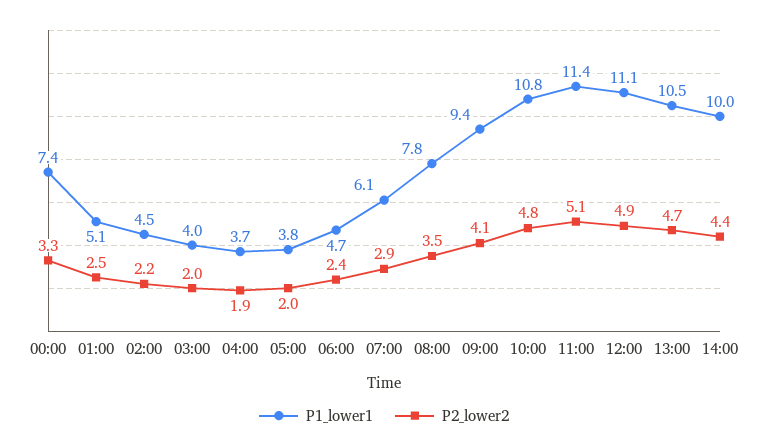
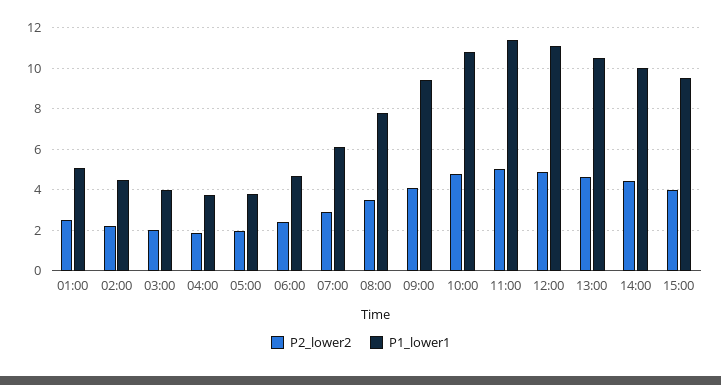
P1_lower1, 00:00: 7.4 -> none
P2_lower2, 00:00: 3.3 -> none
P2_lower2, 15:00: none -> 4
P1_lower1, 15:00: none -> 9.5

